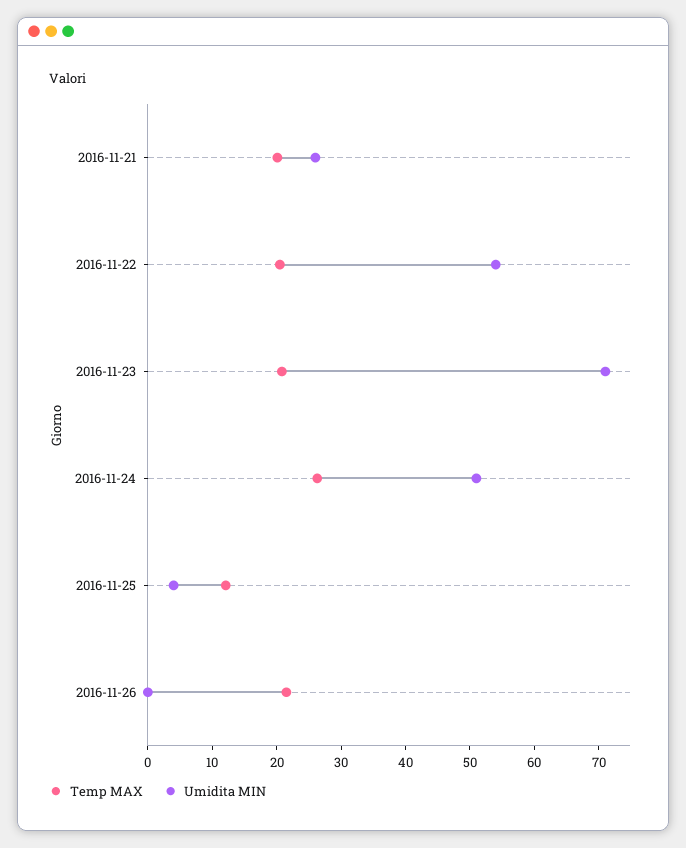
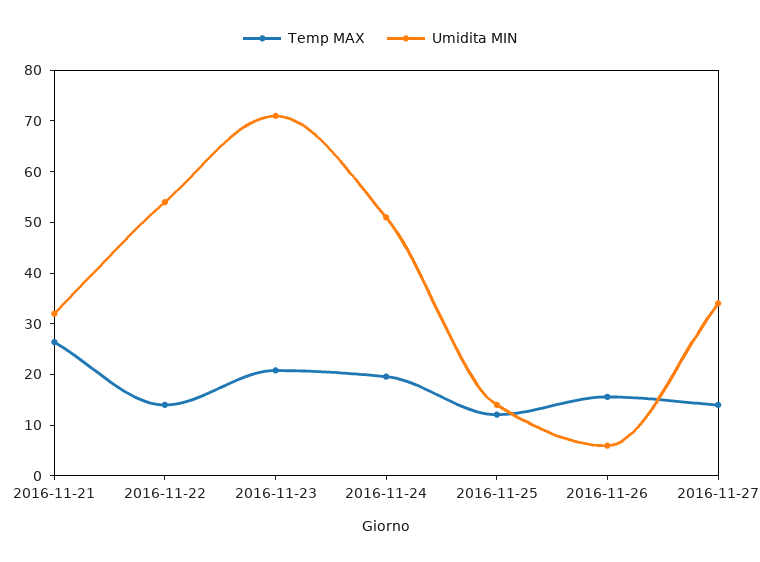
Temp MAX, 2016-11-21: 20 -> 26
Umidita MIN, 2016-11-21: 26 -> 32
Temp MAX, 2016-11-22: 20 -> 14
Temp MAX, 2016-11-24: 26 -> 20
Umidita MIN, 2016-11-25: 4 -> 14
Temp MAX, 2016-11-26: 22 -> 16
Umidita MIN, 2016-11-26: 0 -> 6
Temp MAX, 2016-11-27: none -> 14
Umidita MIN, 2016-11-27: none -> 34

